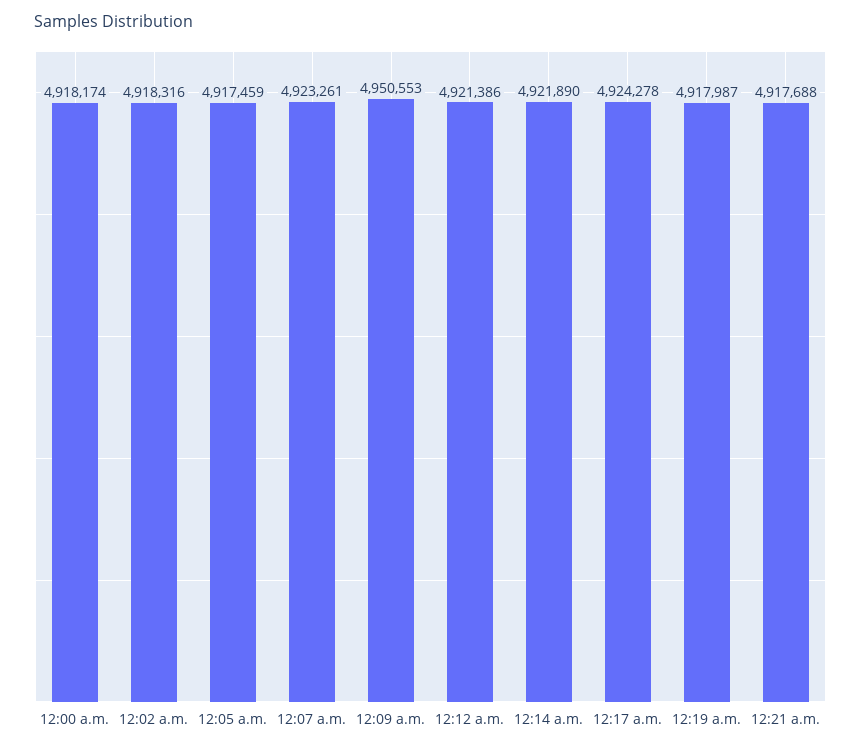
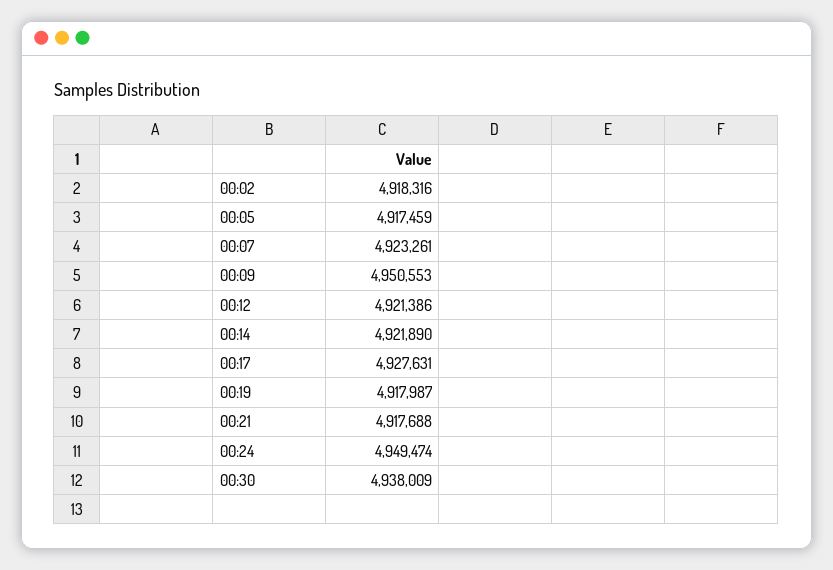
12:00 a.m.: 4918174 -> none
12:17 a.m.: 4924278 -> 4927631
00:24: none -> 4949474
00:30: none -> 4938009

